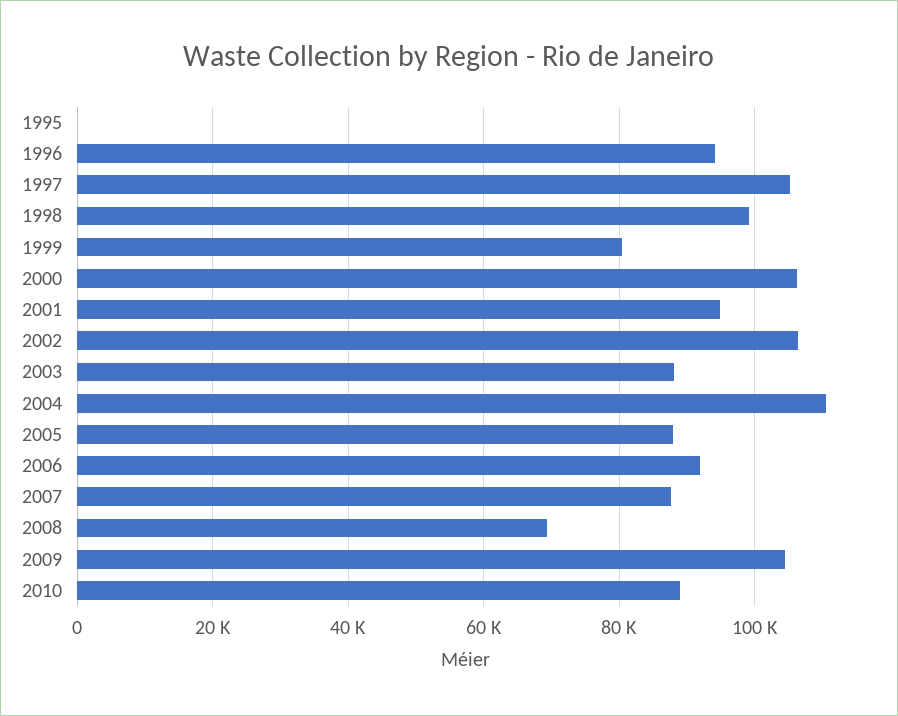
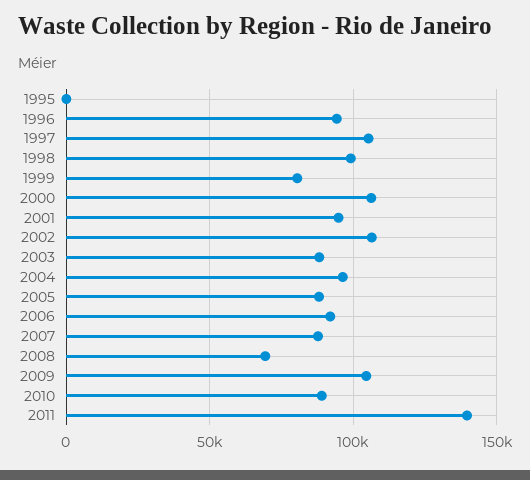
2004: 110000 -> 95000
2011: none -> 140000

